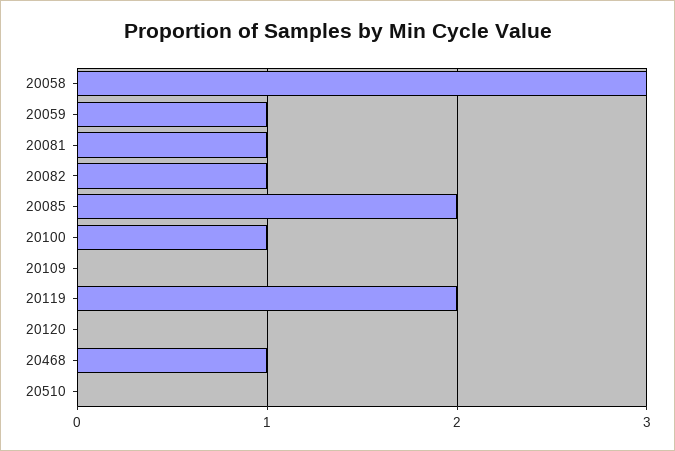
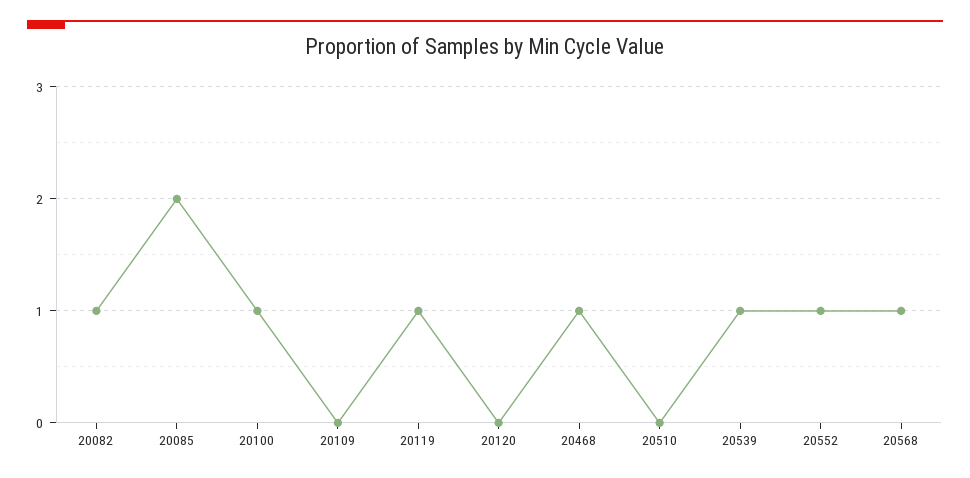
20058: 3 -> none
20059: 1 -> none
20081: 1 -> none
20119: 2 -> 1
20539: none -> 1
20552: none -> 1
20568: none -> 1

